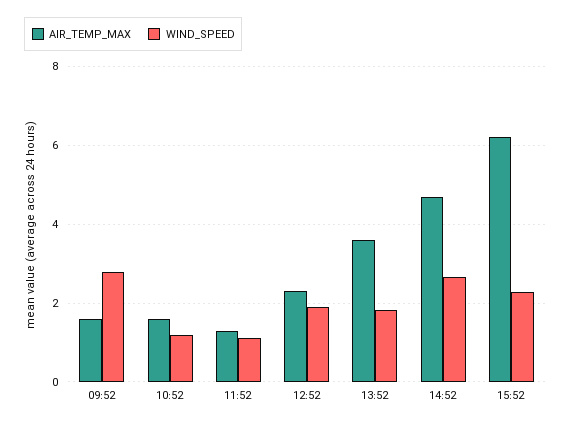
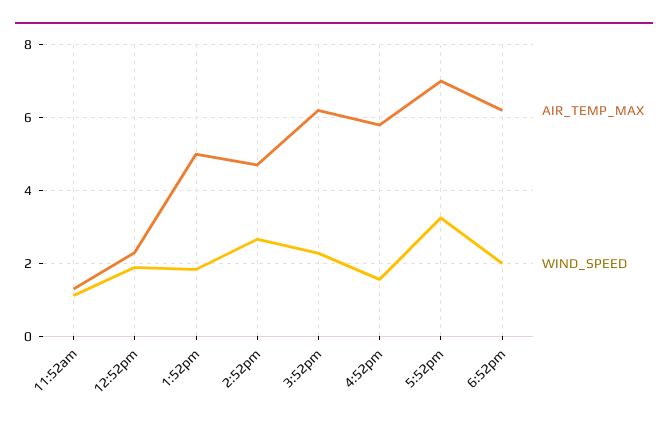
AIR_TEMP_MAX, 09:52: 1.6 -> none
WIND_SPEED, 09:52: 2.8 -> none
AIR_TEMP_MAX, 10:52: 1.6 -> none
WIND_SPEED, 10:52: 1.2 -> none
AIR_TEMP_MAX, 13:52: 3.6 -> 5
AIR_TEMP_MAX, 4:52pm: none -> 5.8
WIND_SPEED, 4:52pm: none -> 1.6
AIR_TEMP_MAX, 5:52pm: none -> 7
WIND_SPEED, 5:52pm: none -> 3.2
AIR_TEMP_MAX, 6:52pm: none -> 6.2
WIND_SPEED, 6:52pm: none -> 2

